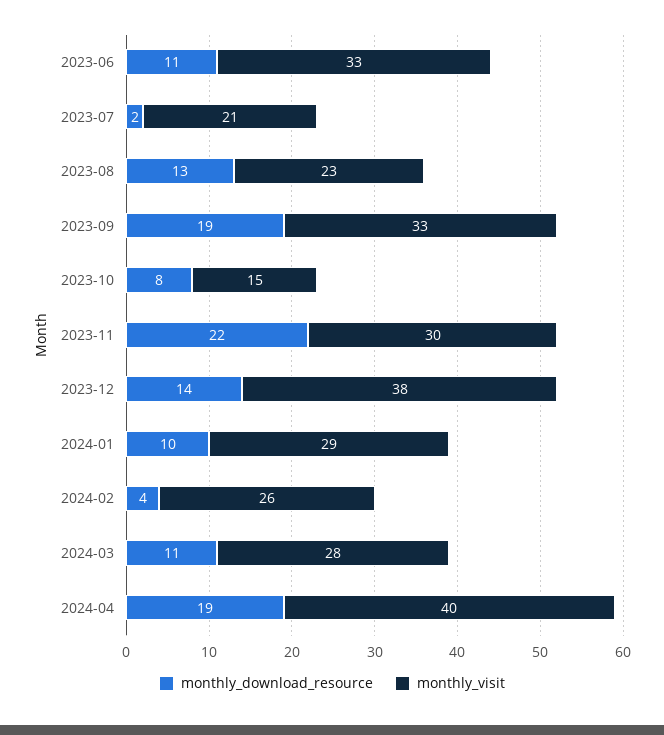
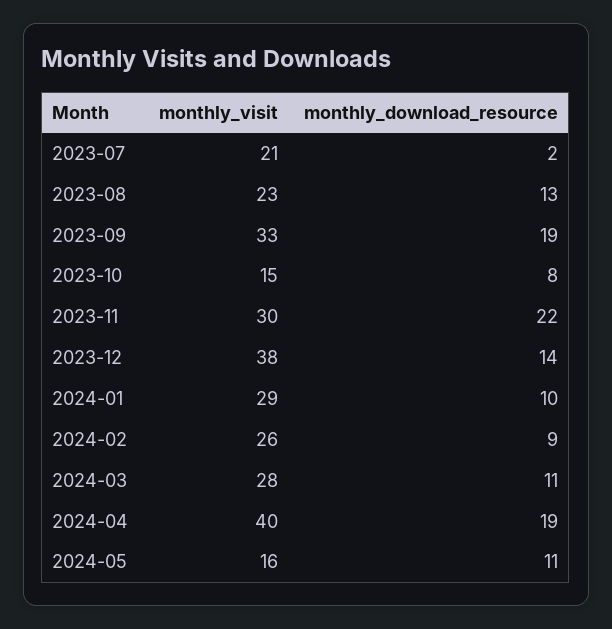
monthly_download_resource, 2023-06: 11 -> none
monthly_visit, 2023-06: 33 -> none
monthly_download_resource, 2024-02: 4 -> 9
monthly_visit, 2024-05: none -> 16
monthly_download_resource, 2024-05: none -> 11

